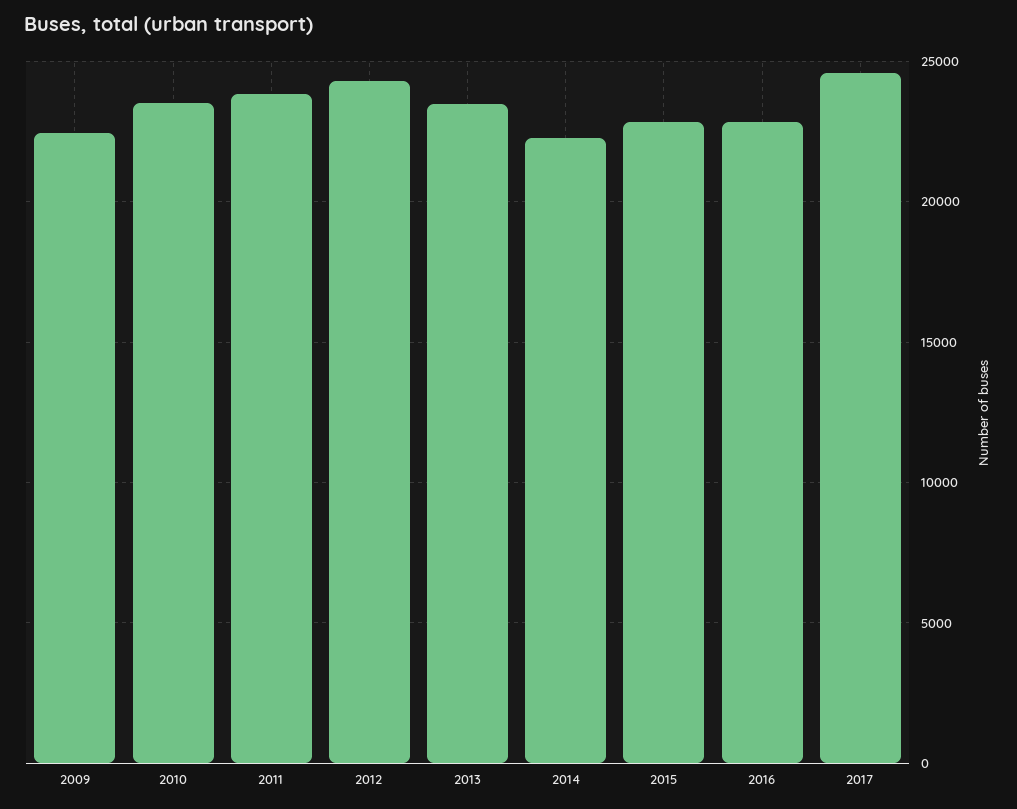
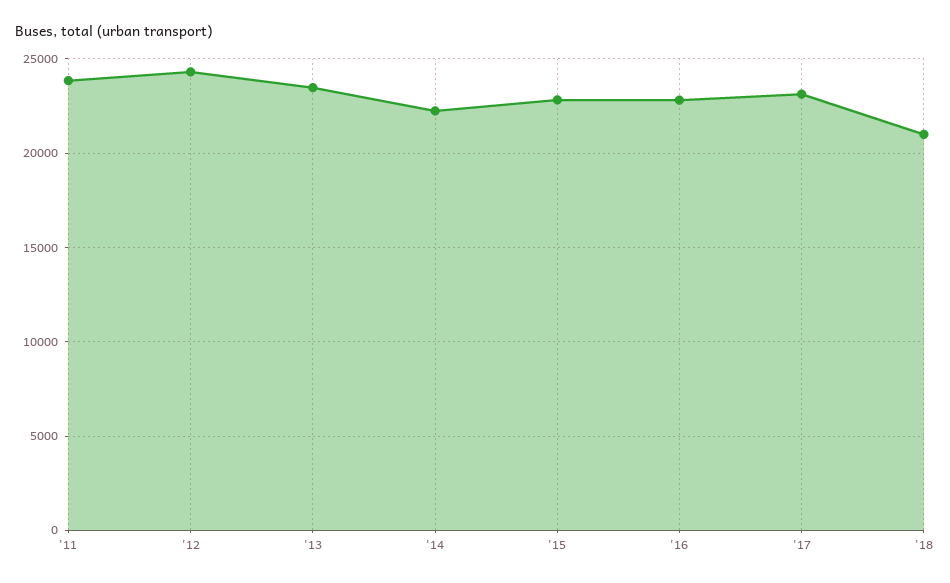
2009: 22500 -> none
2010: 23500 -> none
2017: 24500 -> 23000
'18: none -> 21000

